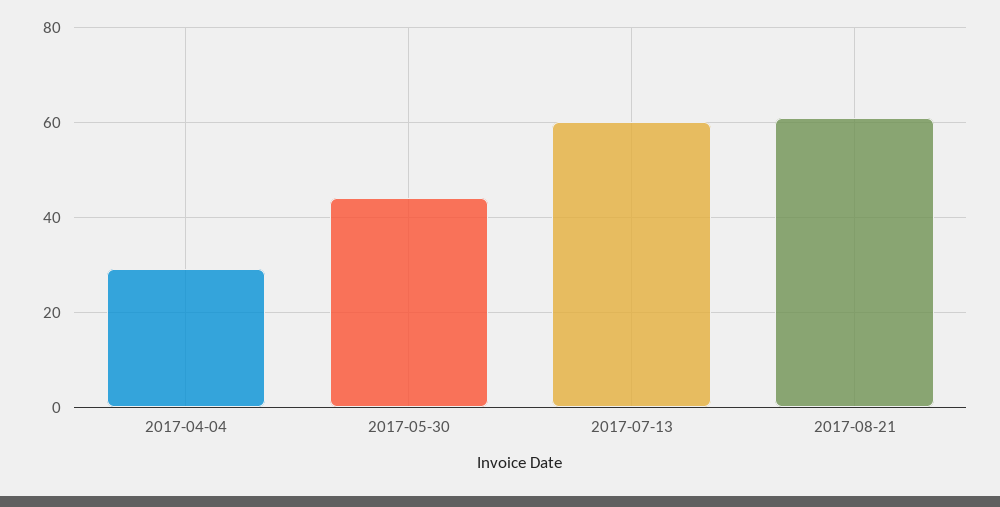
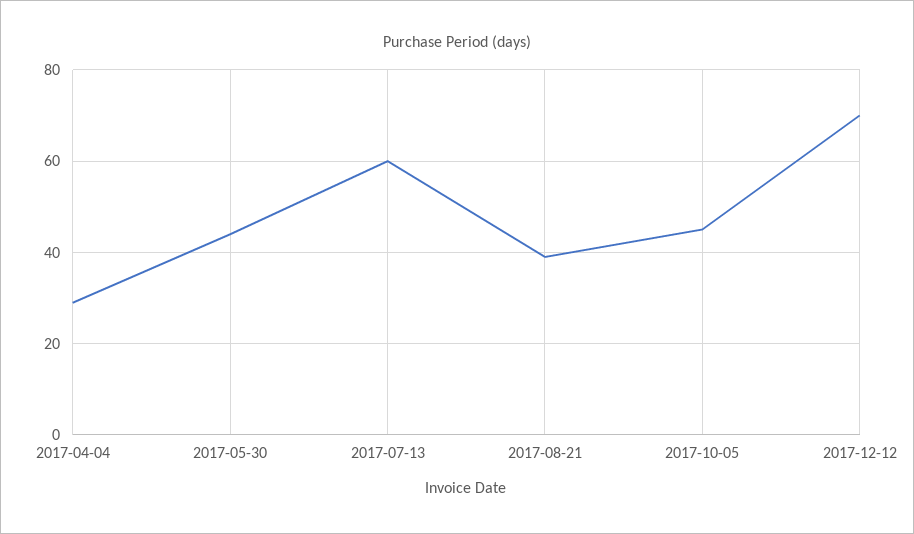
2017-08-21: 60 -> 40
2017-10-05: none -> 45
2017-12-12: none -> 70

